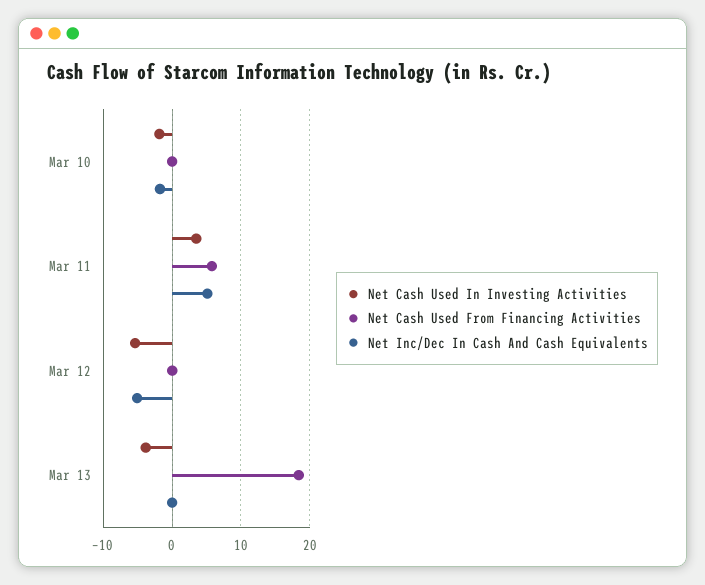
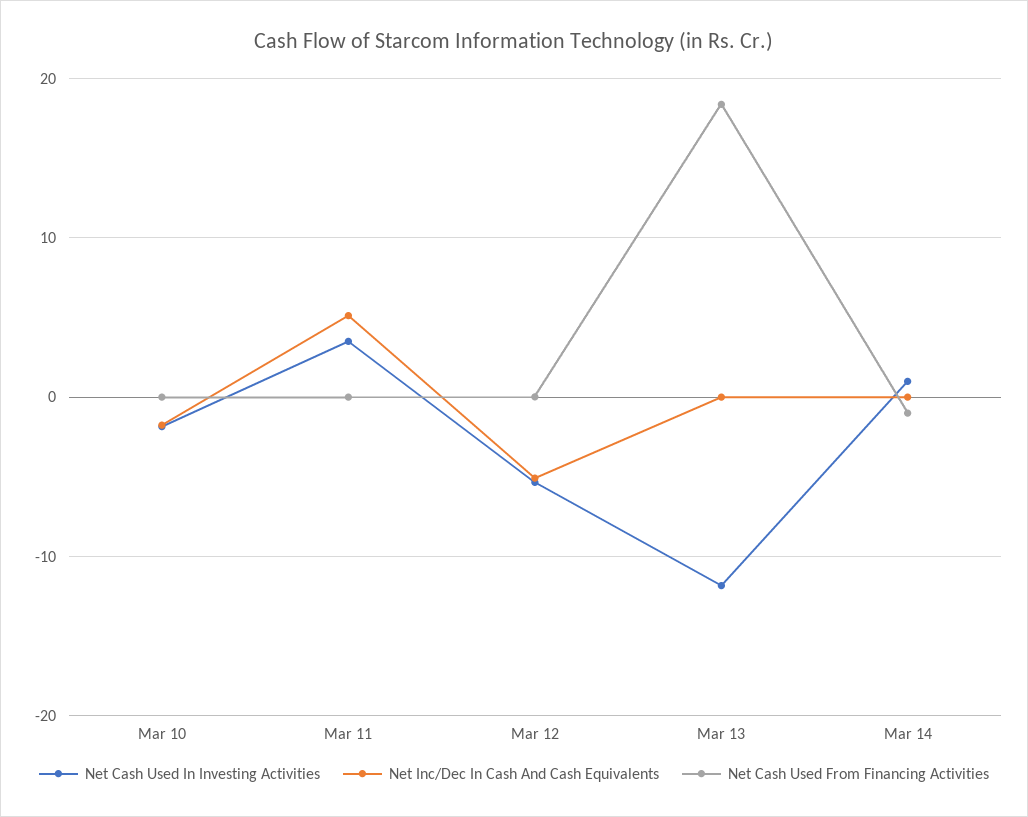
Net Cash Used From Financing Activities, Mar 11: 6 -> 0
Net Cash Used In Investing Activities, Mar 13: -4 -> -12
Net Cash Used In Investing Activities, Mar 14: none -> 1
Net Inc/Dec In Cash And Cash Equivalents, Mar 14: none -> 0
Net Cash Used From Financing Activities, Mar 14: none -> -1

